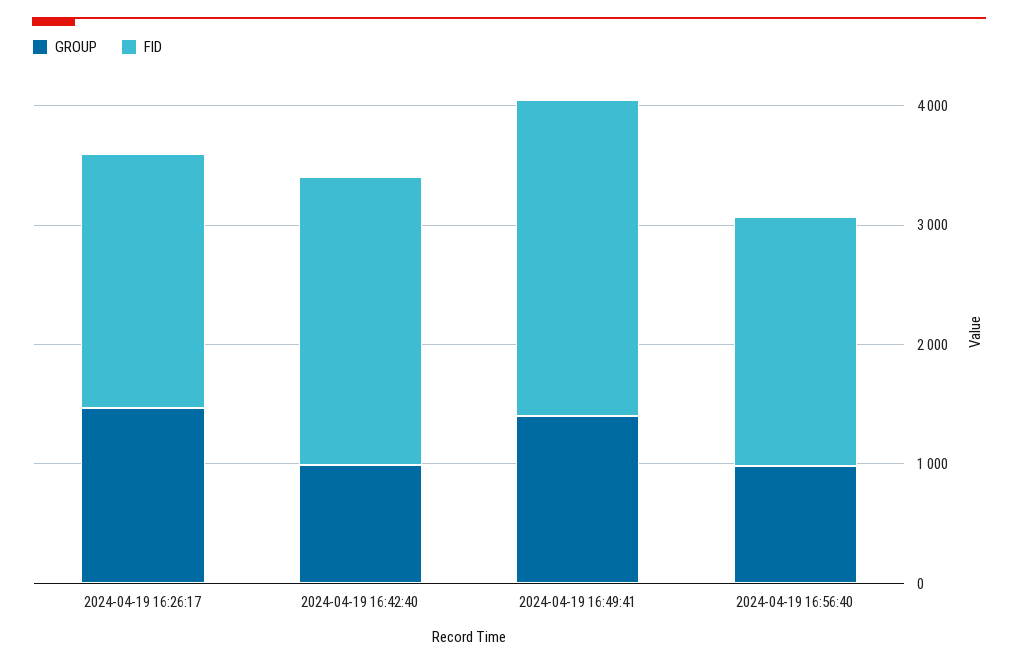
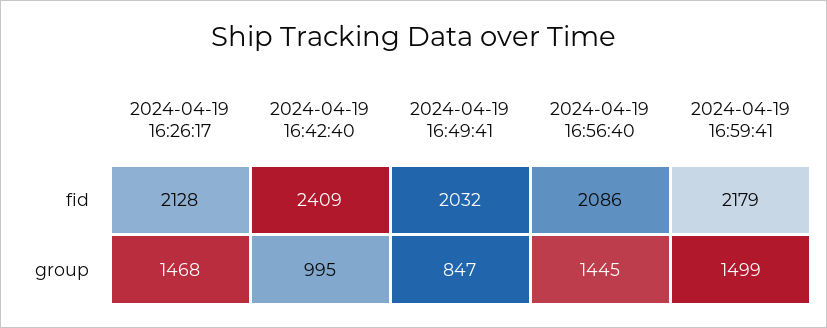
GROUP, 2024-04-19 16:49:41: 1400 -> 847
FID, 2024-04-19 16:49:41: 2600 -> 2032
GROUP, 2024-04-19 16:56:40: 1000 -> 1445
FID, 2024-04-19 16:59:41: none -> 2179
GROUP, 2024-04-19 16:59:41: none -> 1499

